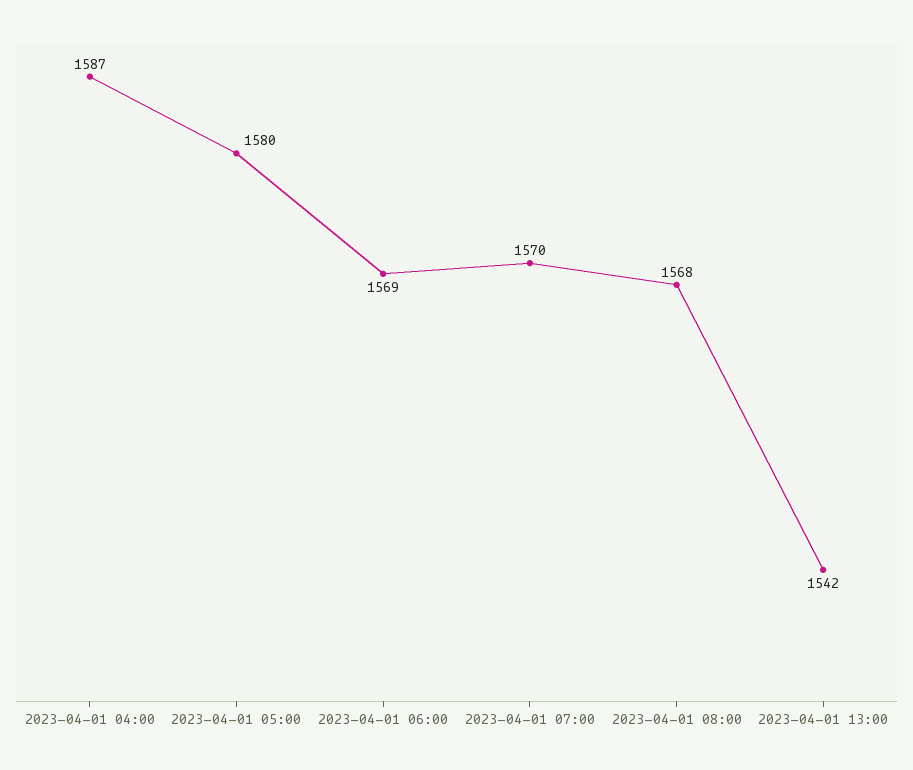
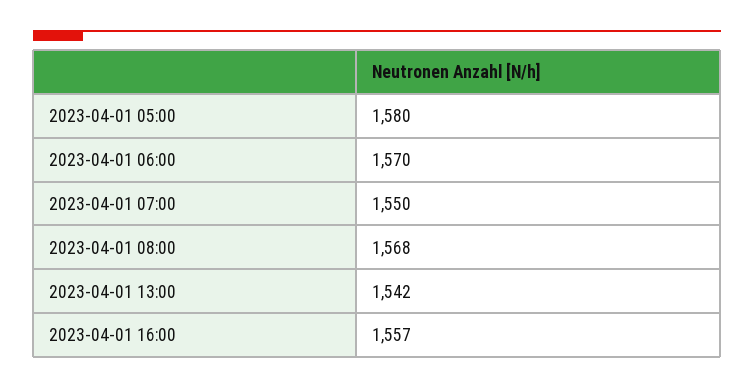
2023-04-01 04:00: 1587 -> none
2023-04-01 06:00: 1569 -> 1570
2023-04-01 07:00: 1570 -> 1550
2023-04-01 16:00: none -> 1557

